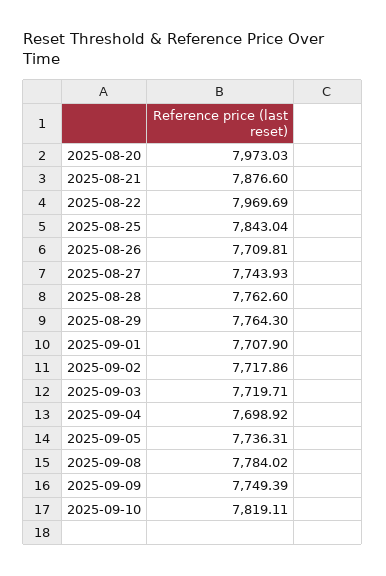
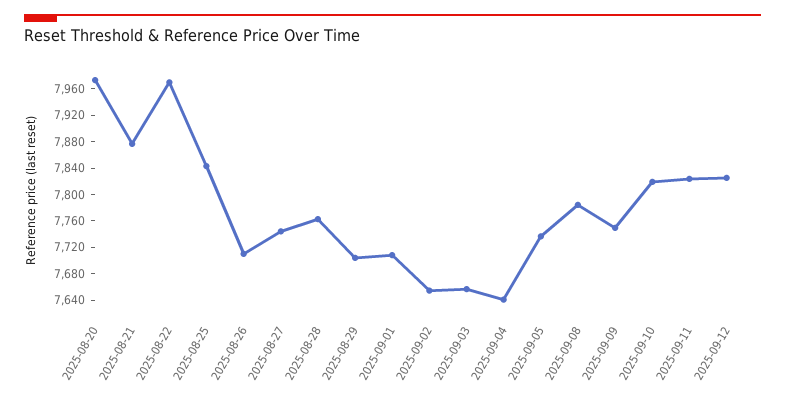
2025-08-29: 7764.3 -> 7700
2025-09-02: 7717.86 -> 7660
2025-09-03: 7719.71 -> 7660
2025-09-04: 7698.92 -> 7640
2025-09-11: none -> 7820
2025-09-12: none -> 7820

